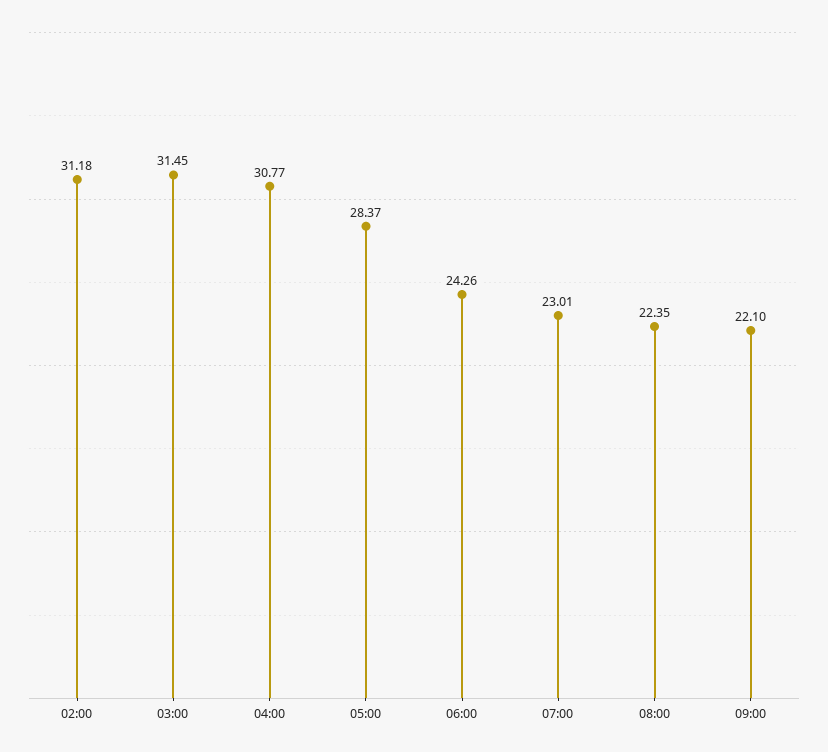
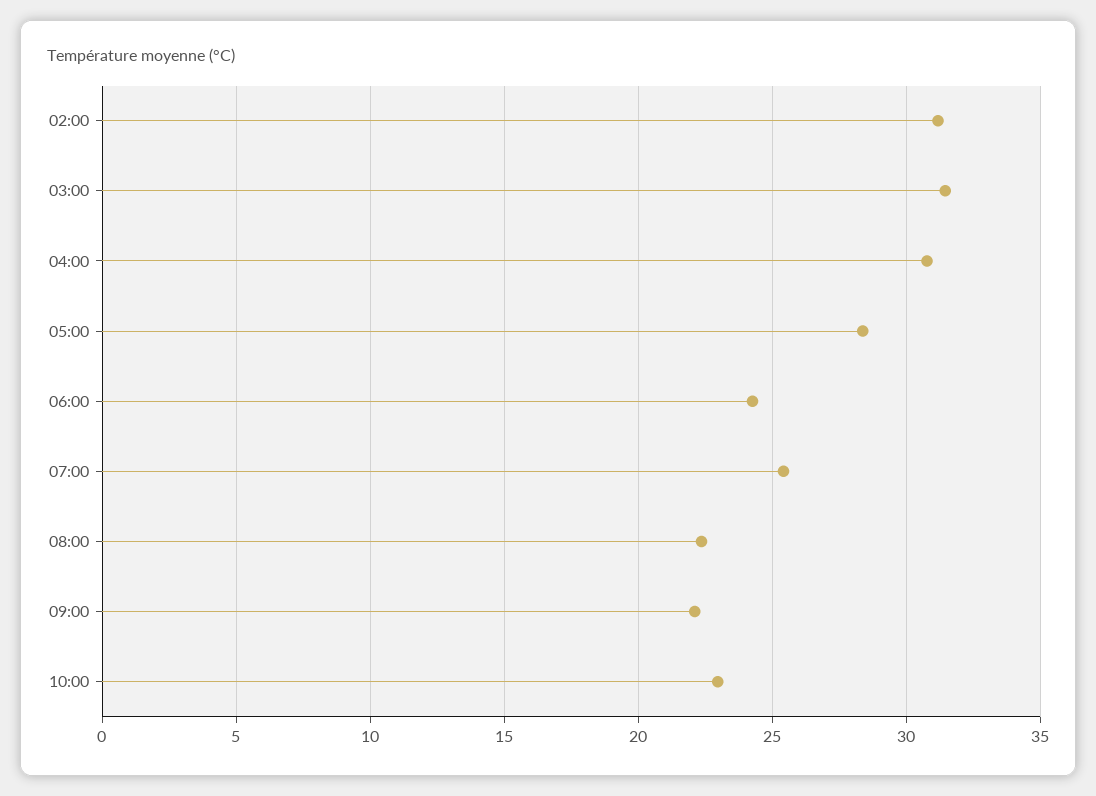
07:00: 23.01 -> 25.5
10:00: none -> 23

